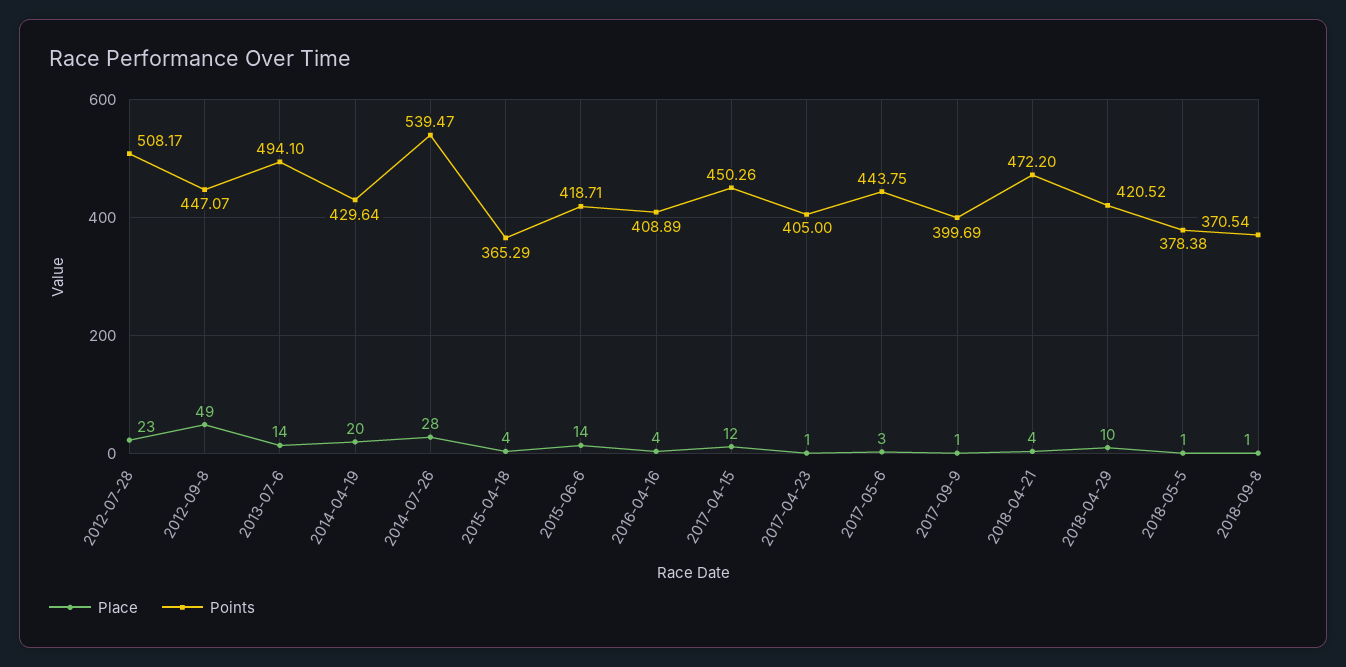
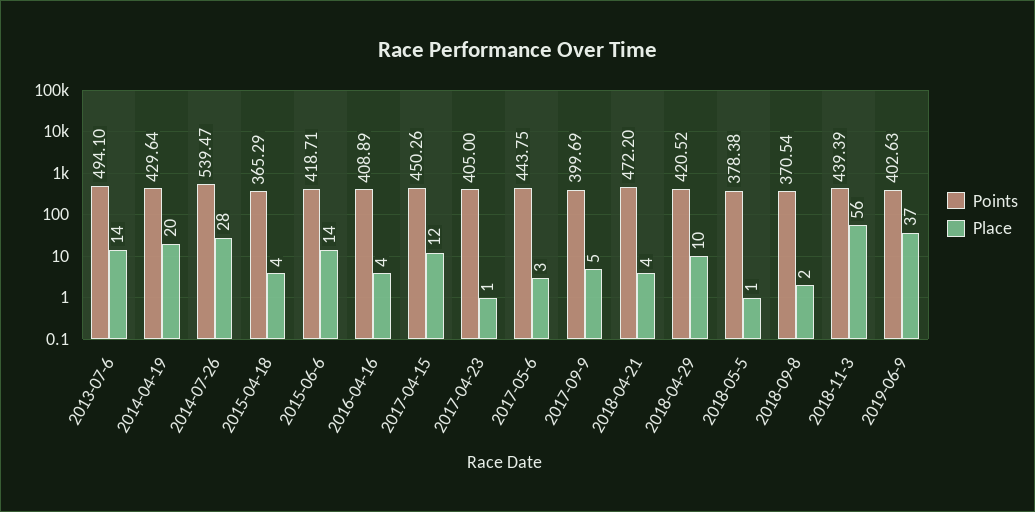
Place, 2012-07-28: 23 -> none
Points, 2012-07-28: 508.17 -> none
Place, 2012-09-8: 49 -> none
Points, 2012-09-8: 447.07 -> none
Place, 2017-09-9: 1 -> 5
Place, 2018-09-8: 1 -> 2
Points, 2018-11-3: none -> 439.39
Place, 2018-11-3: none -> 56
Points, 2019-06-9: none -> 402.63
Place, 2019-06-9: none -> 37

